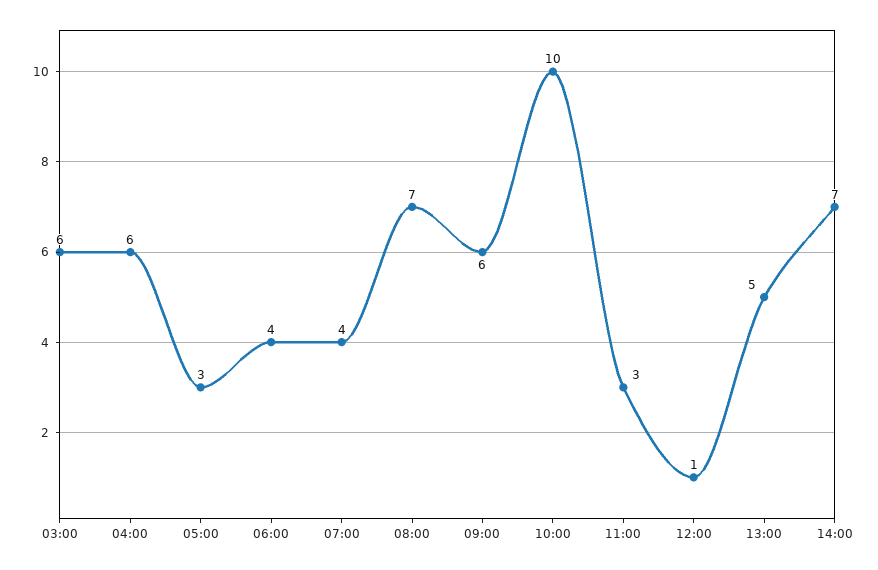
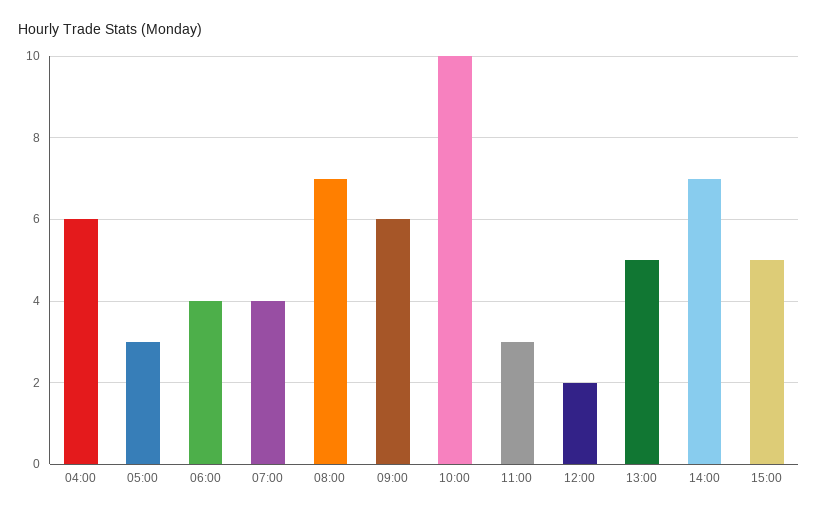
03:00: 6 -> none
12:00: 1 -> 2
15:00: none -> 5

